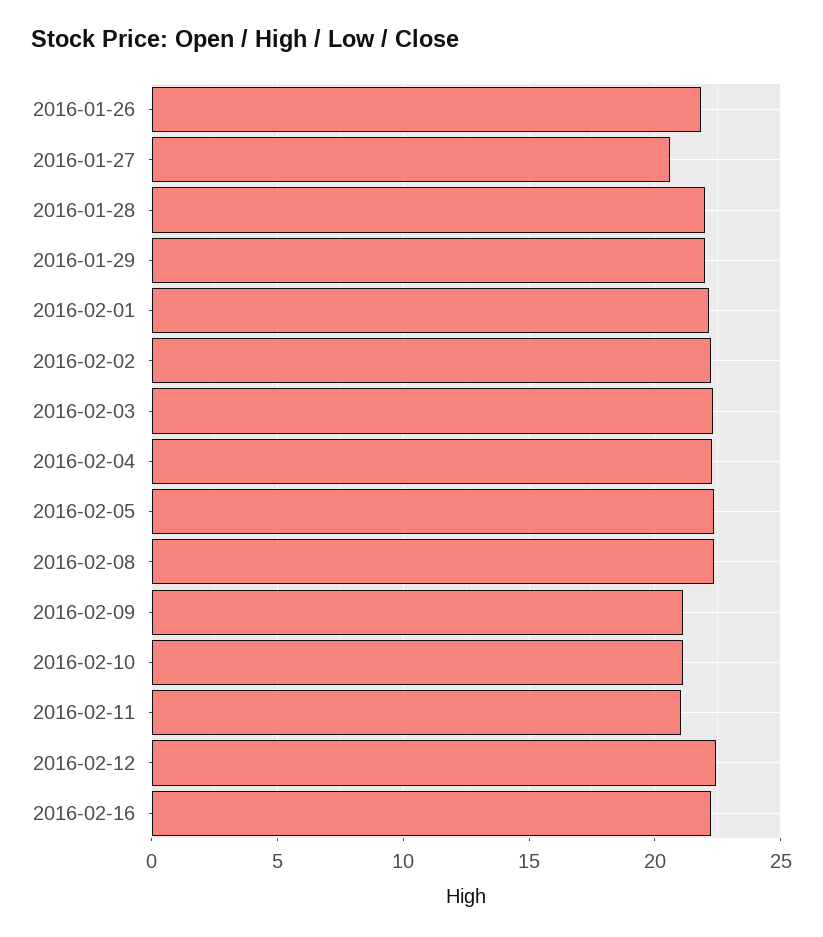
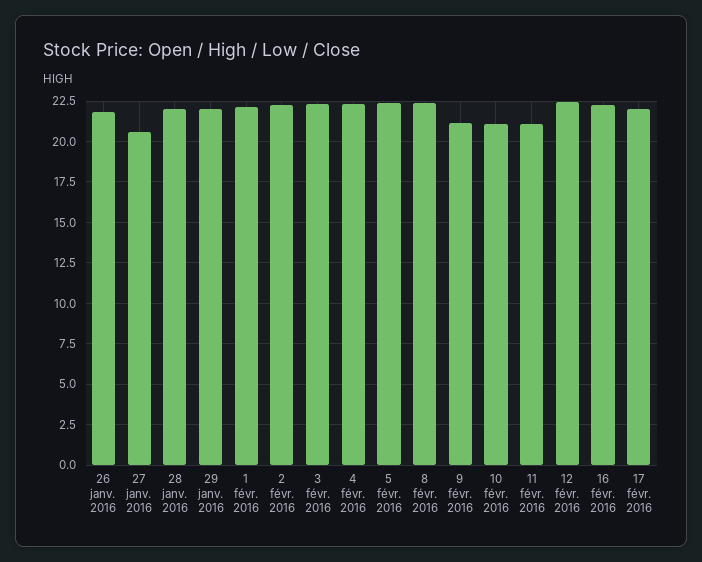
17 févr. 2016: none -> 22

